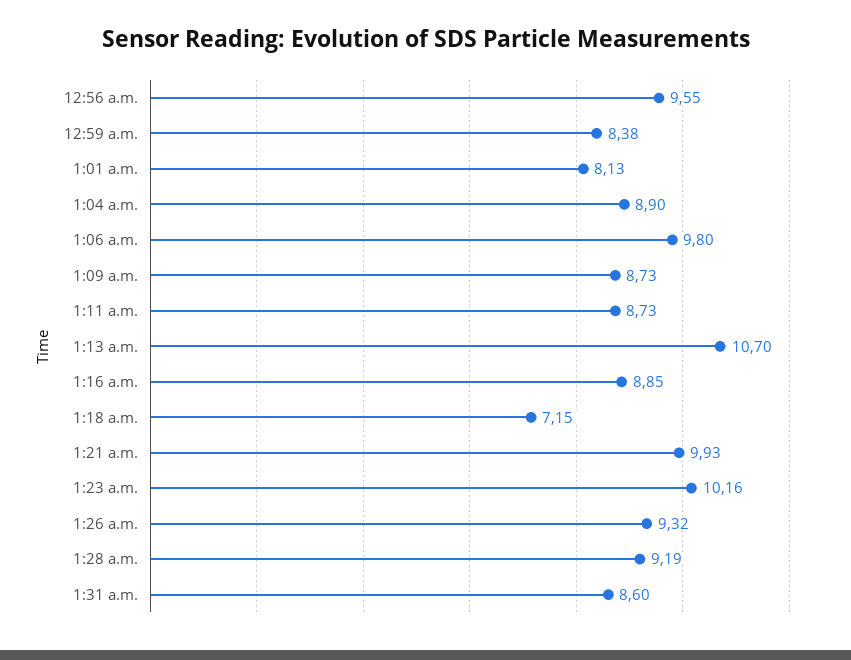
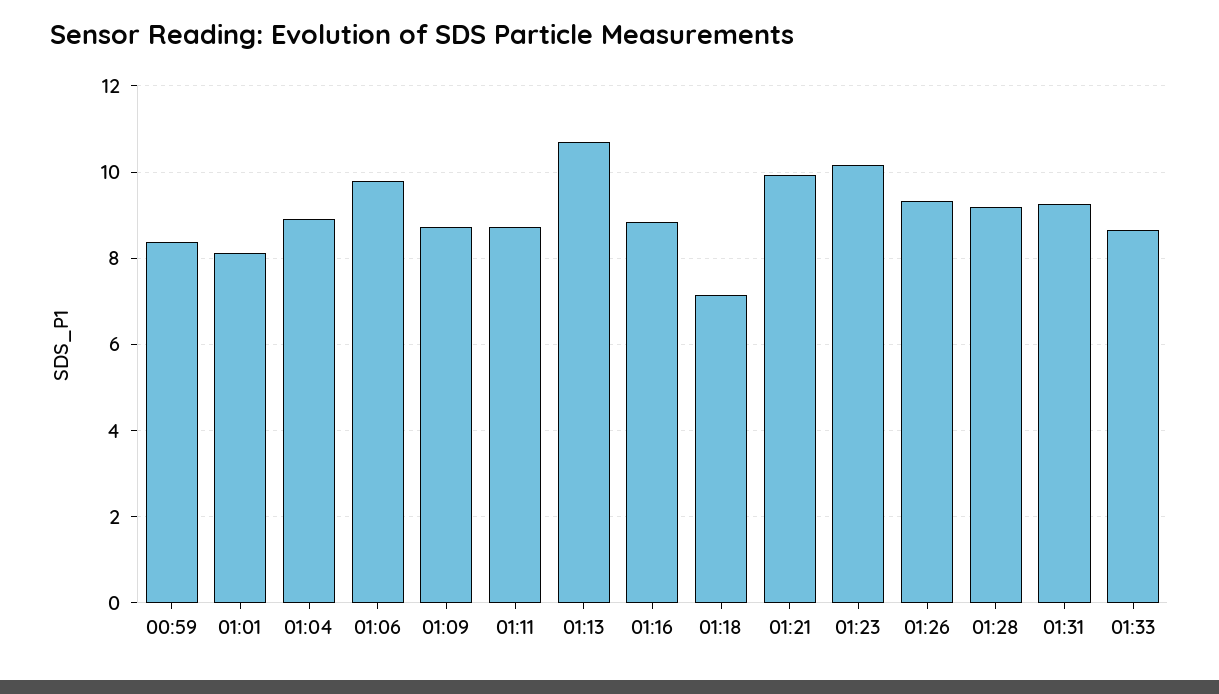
12:56 a.m.: 9.55 -> none
1:31 a.m.: 8.6 -> 9.2
01:33: none -> 8.6

